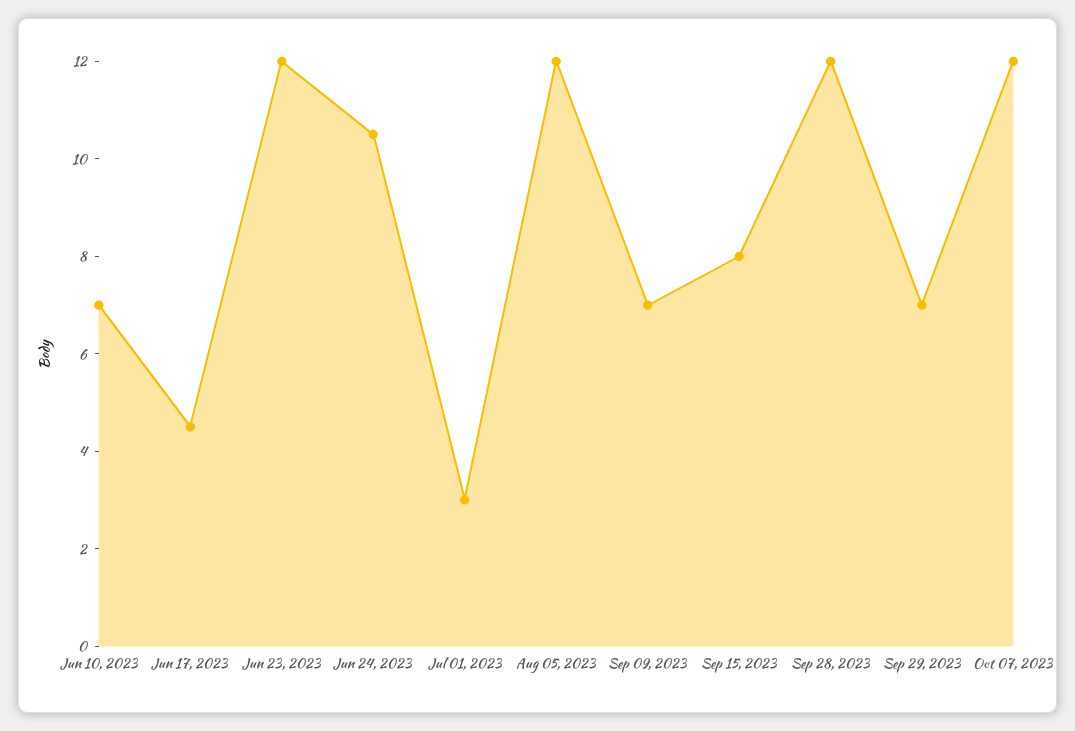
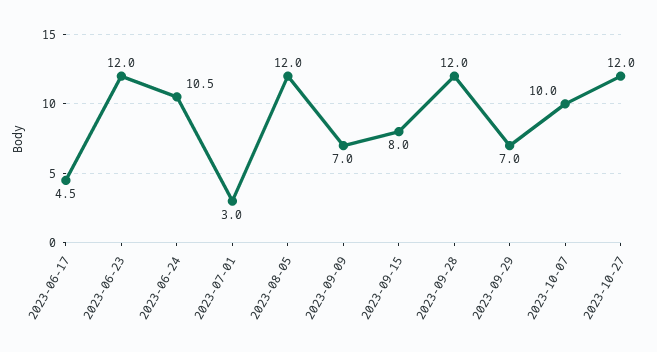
Jun 10, 2023: 7 -> none
Oct 07, 2023: 12 -> 10
2023-10-27: none -> 12

